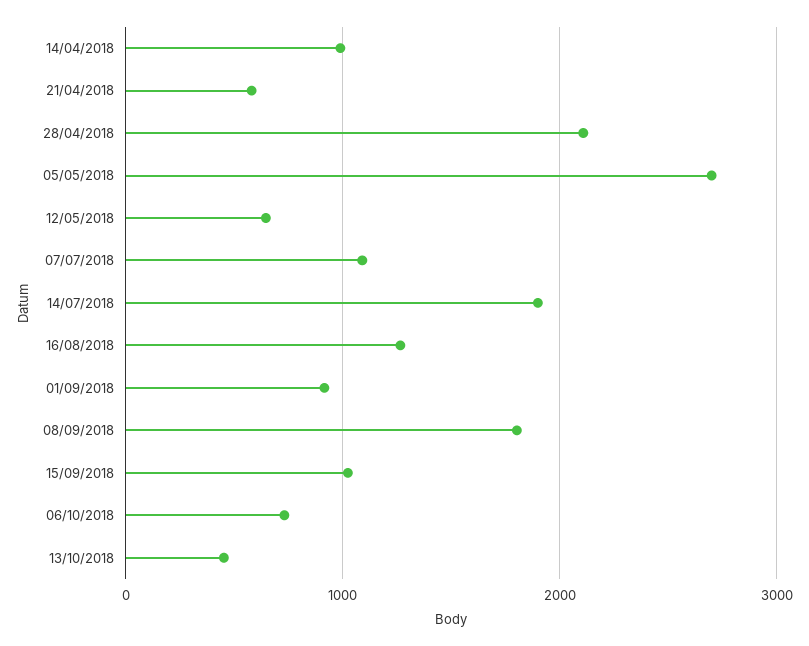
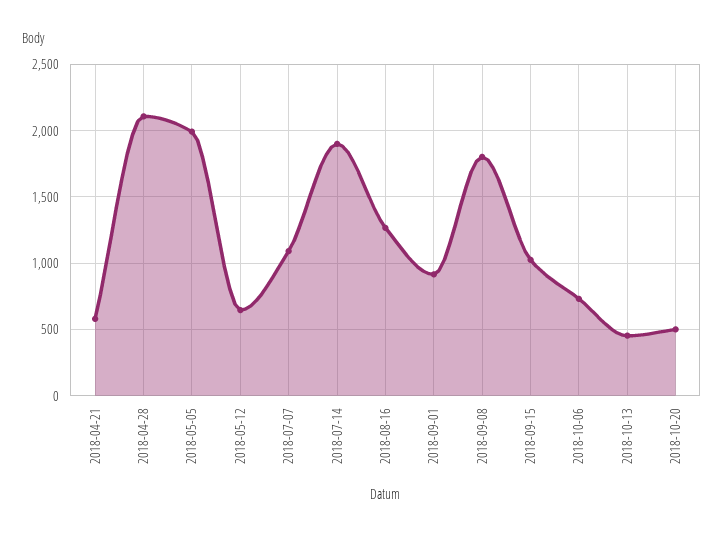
14/04/2018: 1000 -> none
05/05/2018: 2700 -> 2000
2018-10-20: none -> 500

